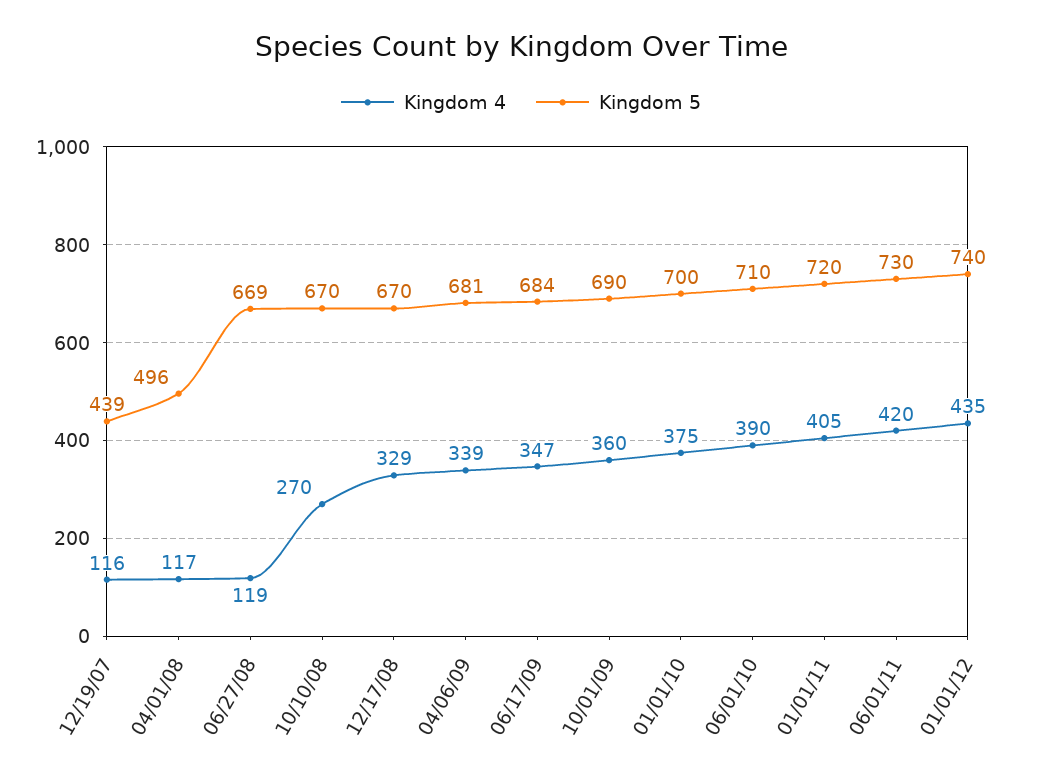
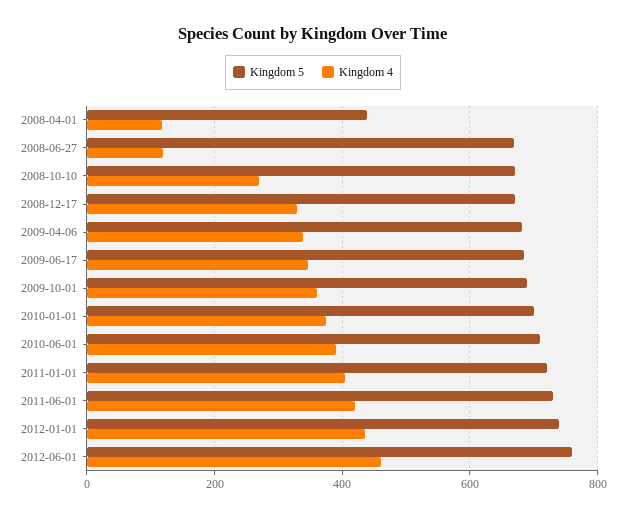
Kingdom 4, 12/19/07: 116 -> none
Kingdom 5, 12/19/07: 439 -> none
Kingdom 5, 04/01/08: 496 -> 440
Kingdom 5, 2012-06-01: none -> 760
Kingdom 4, 2012-06-01: none -> 460

